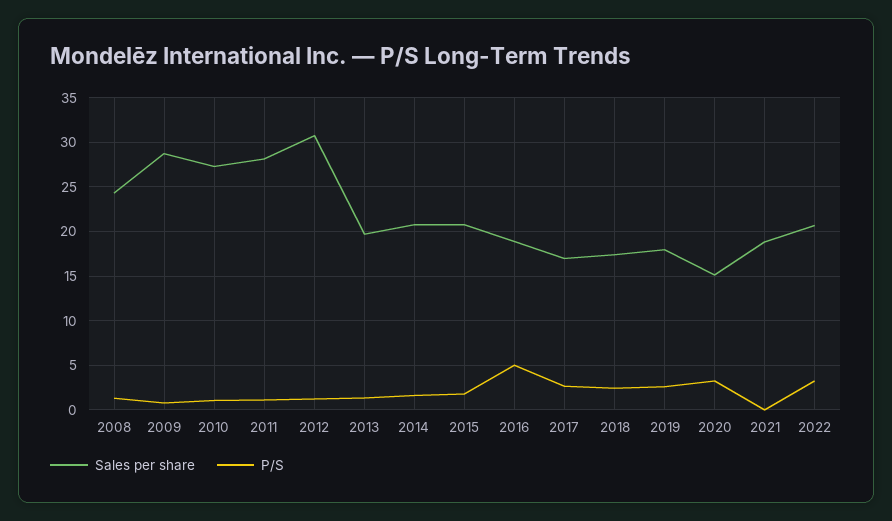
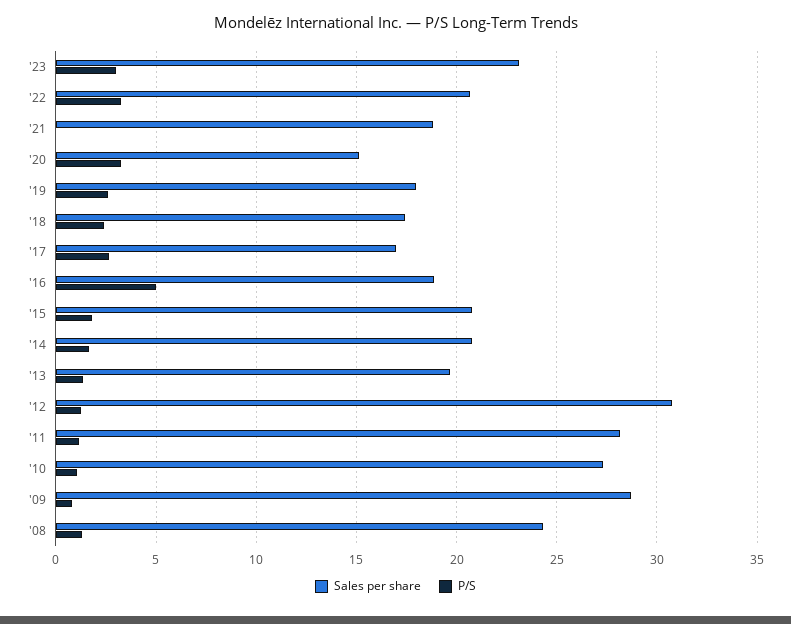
Sales per share, '23: none -> 23
P/S, '23: none -> 3

